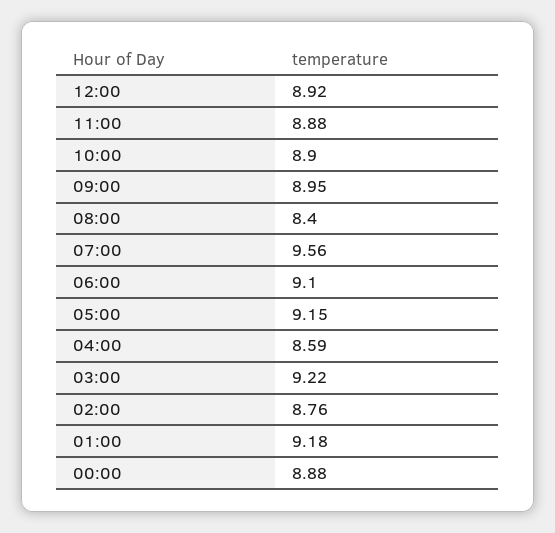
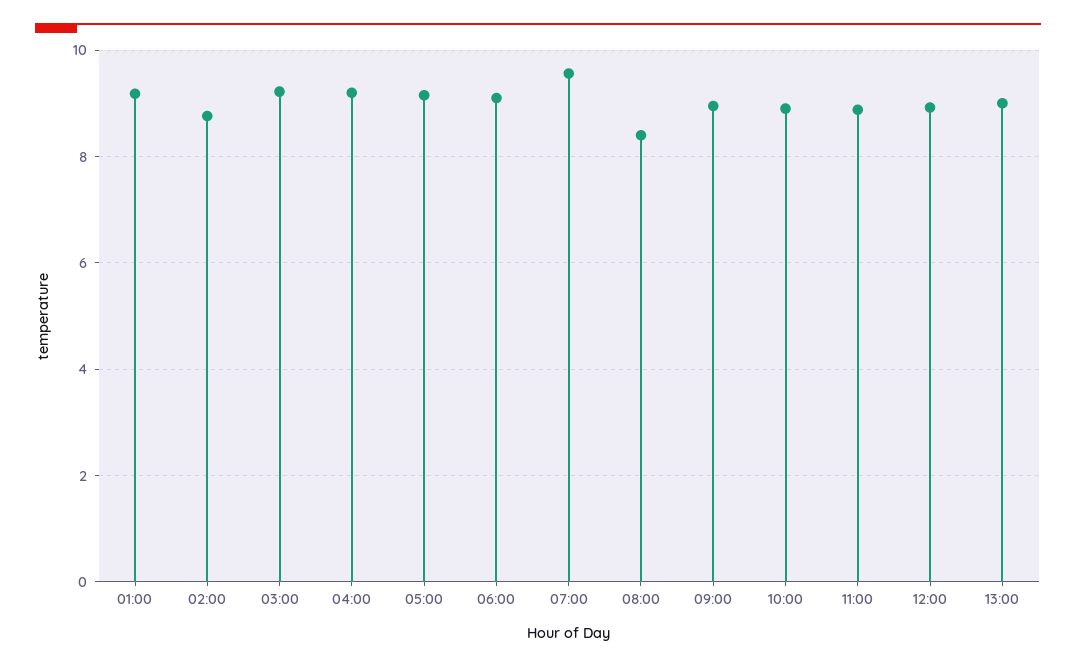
04:00: 8.59 -> 9.2
00:00: 8.88 -> none
13:00: none -> 9

